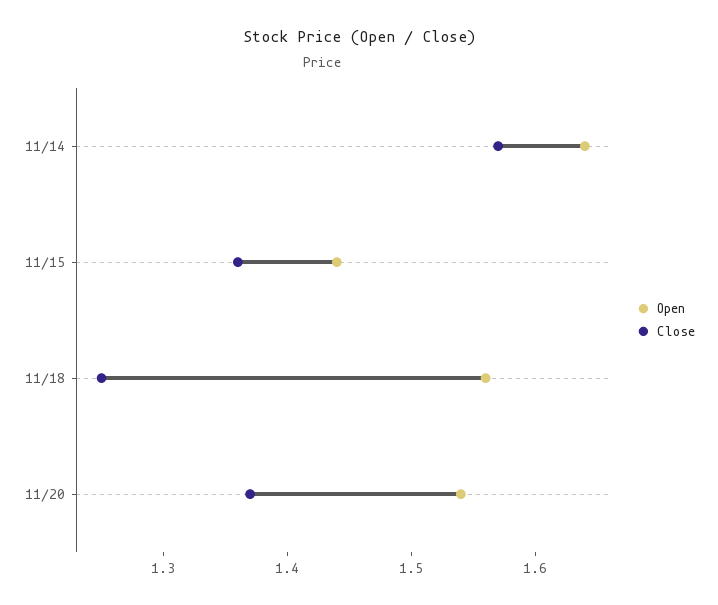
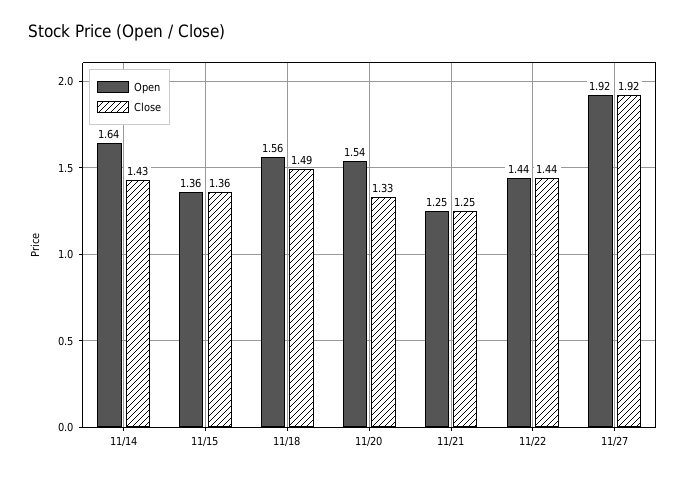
Close, 11/14: 1.57 -> 1.43
Open, 11/15: 1.44 -> 1.36
Close, 11/18: 1.25 -> 1.49
Close, 11/20: 1.37 -> 1.33
Open, 11/21: none -> 1.25
Close, 11/21: none -> 1.25
Open, 11/22: none -> 1.44
Close, 11/22: none -> 1.44
Open, 11/27: none -> 1.92
Close, 11/27: none -> 1.92

